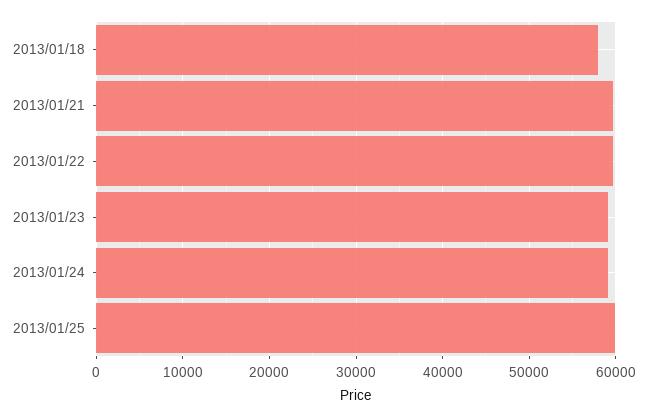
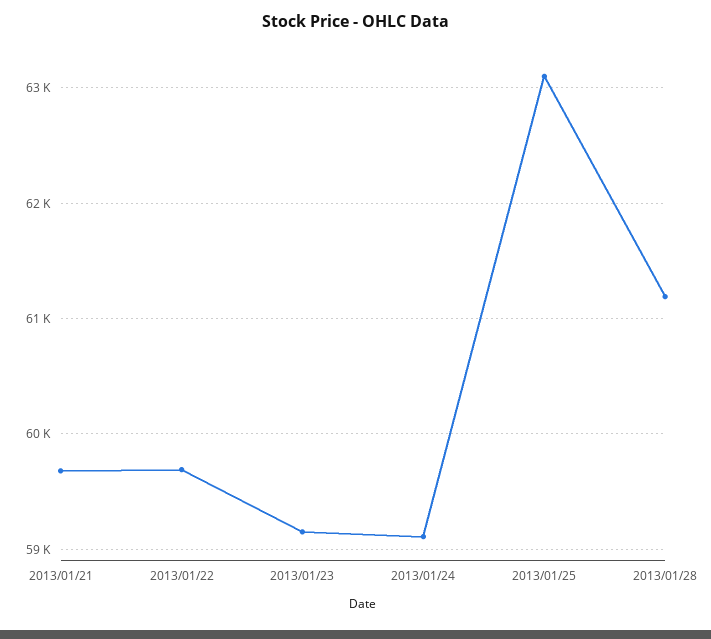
2013/01/18: 58000 -> none
2013/01/25: 60000 -> 63100
2013/01/28: none -> 61200

